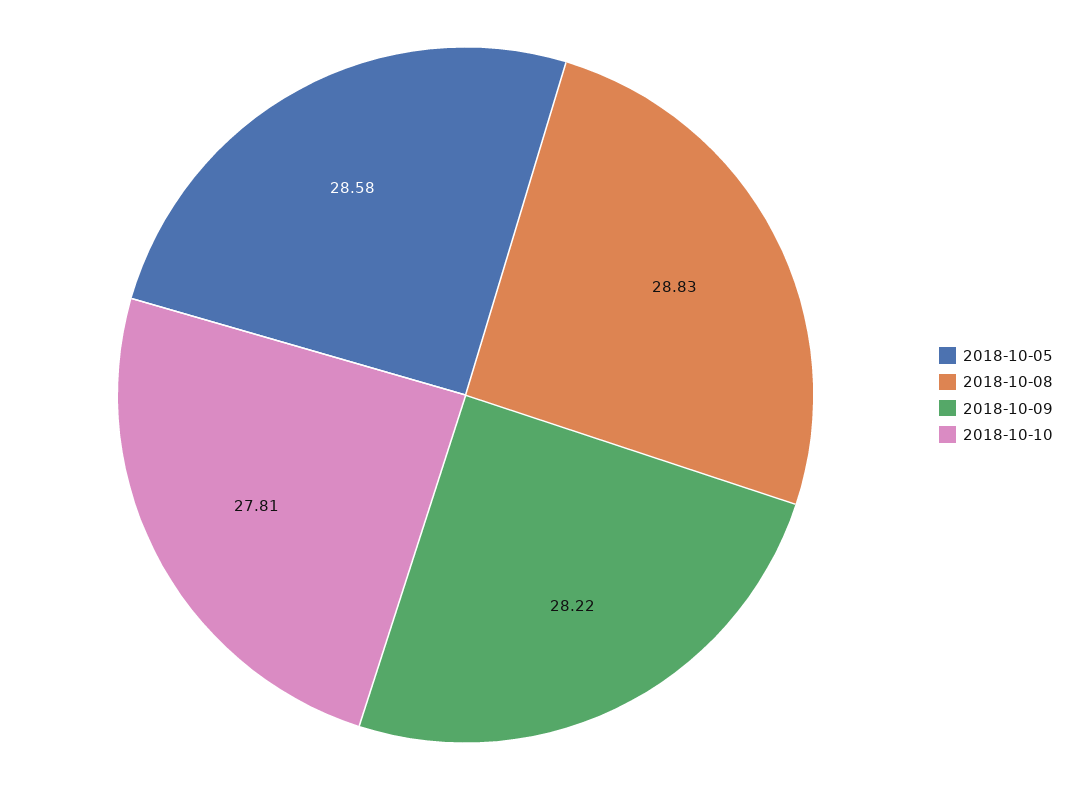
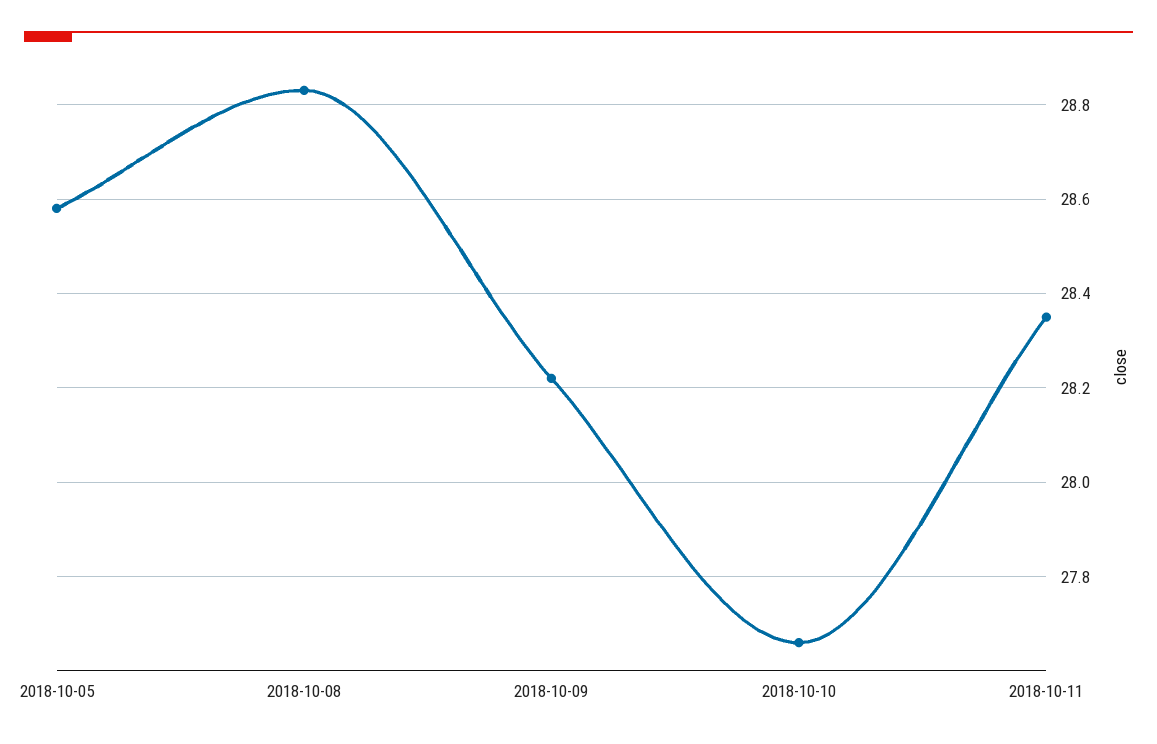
2018-10-10: 27.81 -> 27.65
2018-10-11: none -> 28.35

